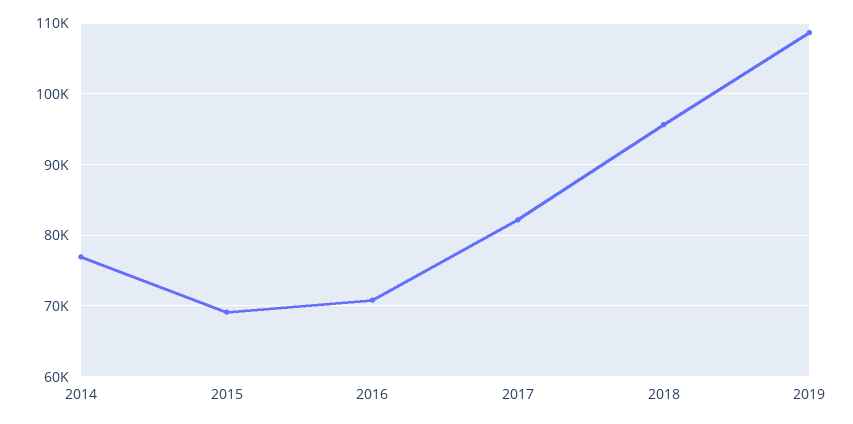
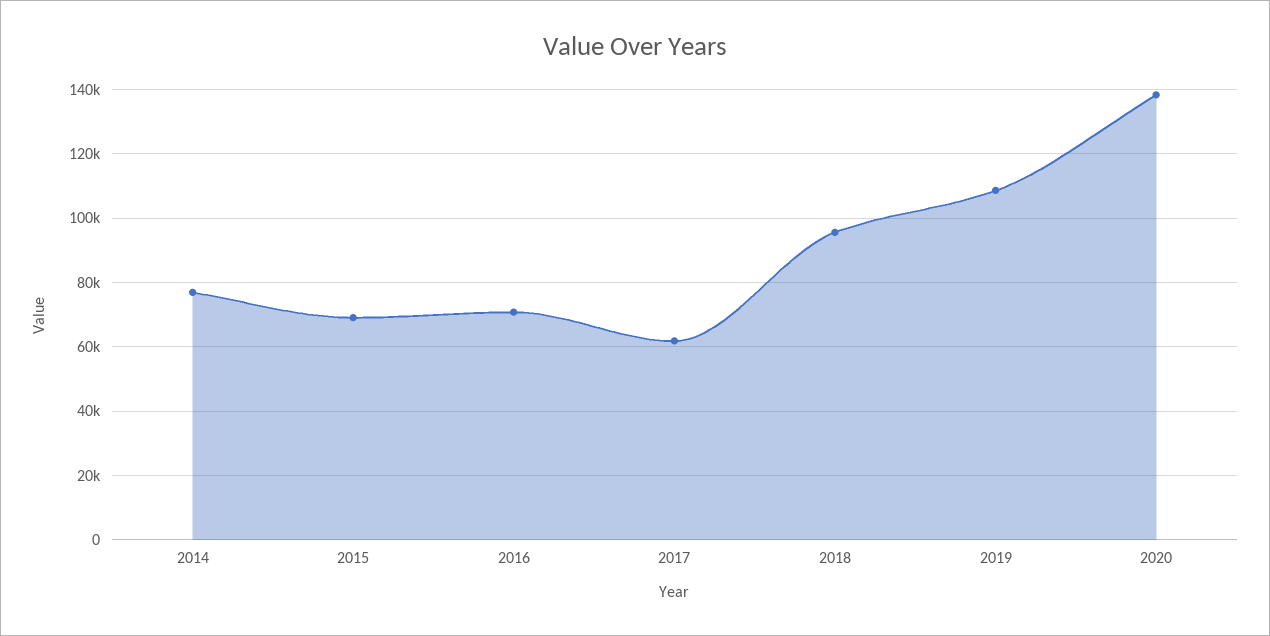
2017: 82000 -> 62000
2020: none -> 138000

